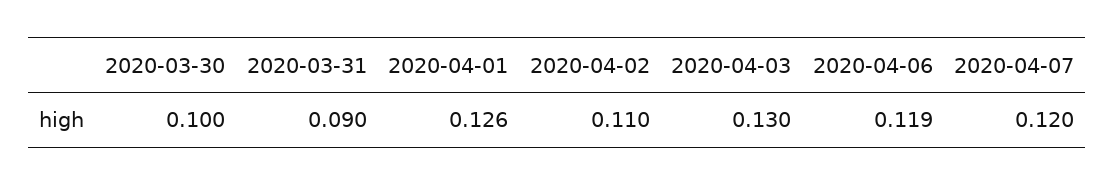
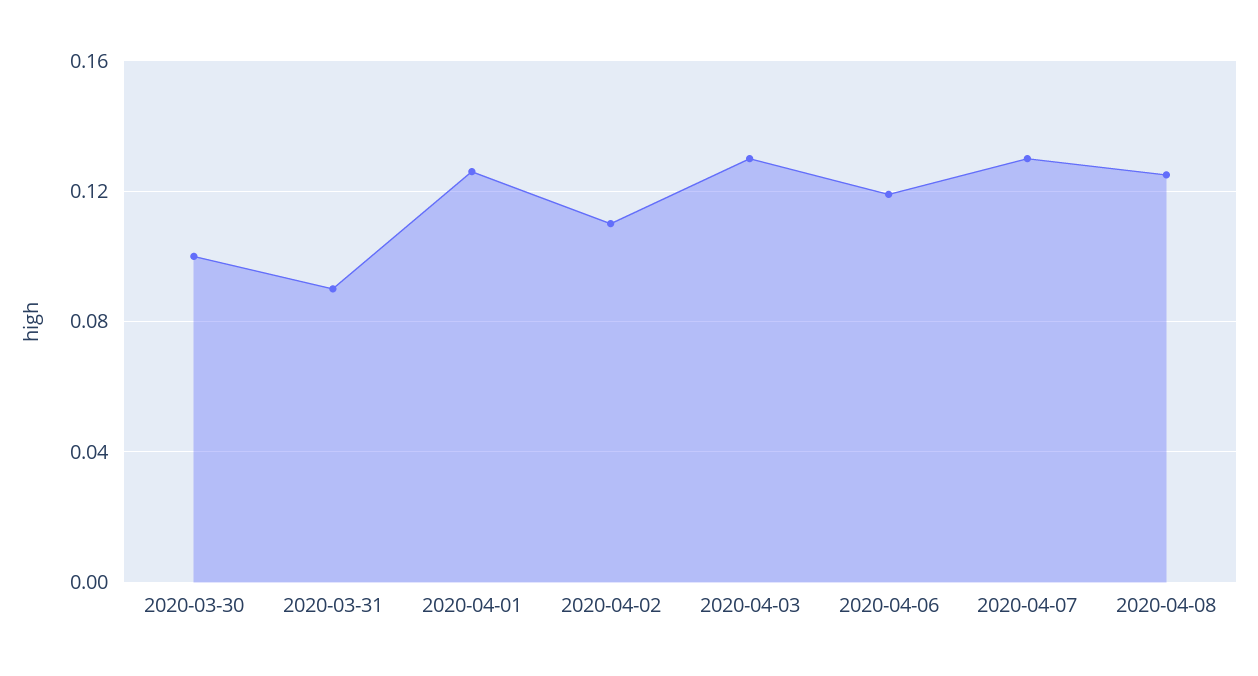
2020-04-07: 0.12 -> 0.13
2020-04-08: none -> 0.125

